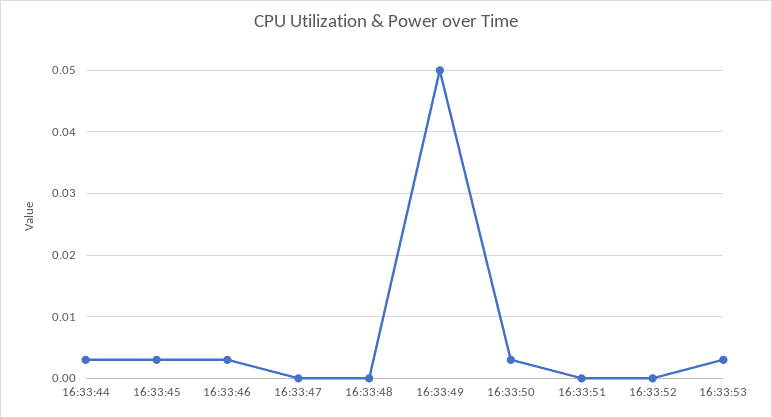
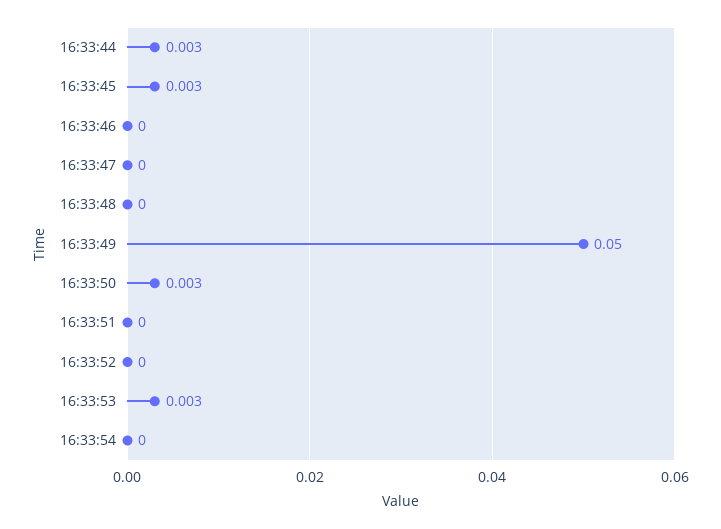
16:33:46: 0.003 -> 0
16:33:54: none -> 0

